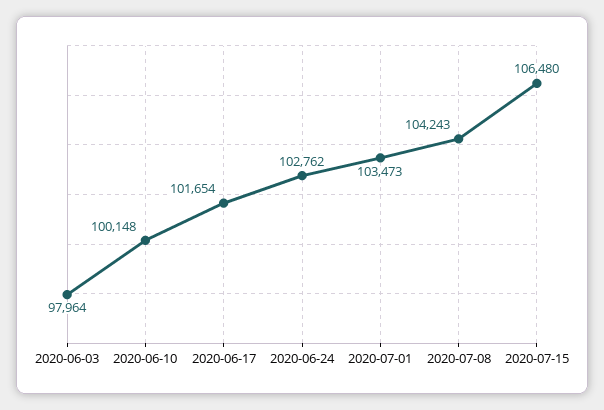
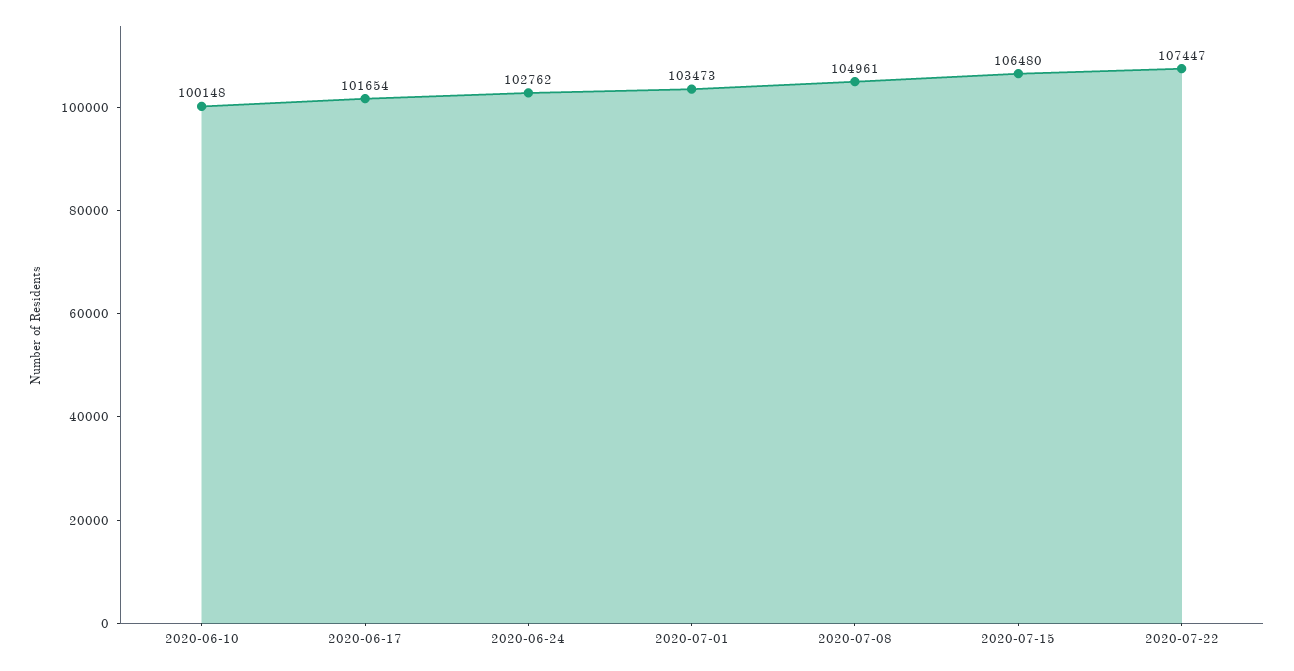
2020-06-03: 97964 -> none
2020-07-08: 104243 -> 104961
2020-07-22: none -> 107447

